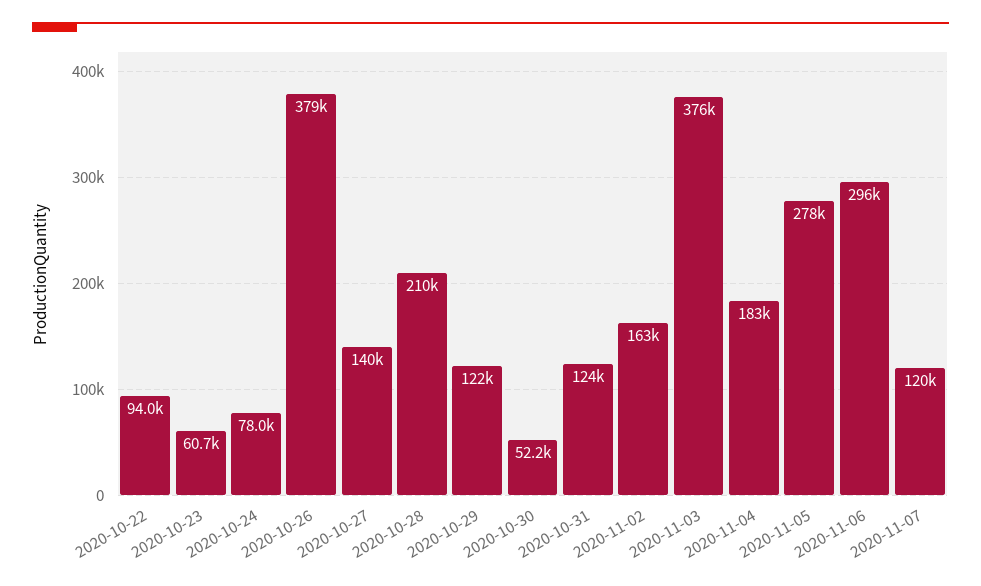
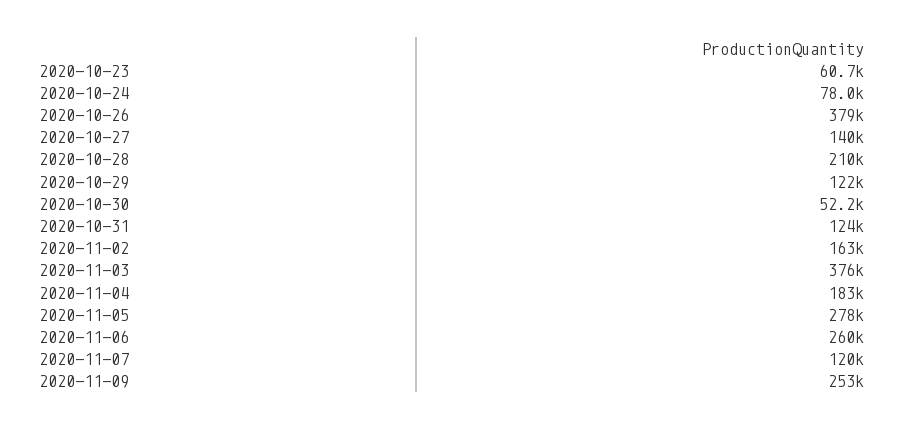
2020-10-22: 94000 -> none
2020-11-06: 296000 -> 260000
2020-11-09: none -> 253000

